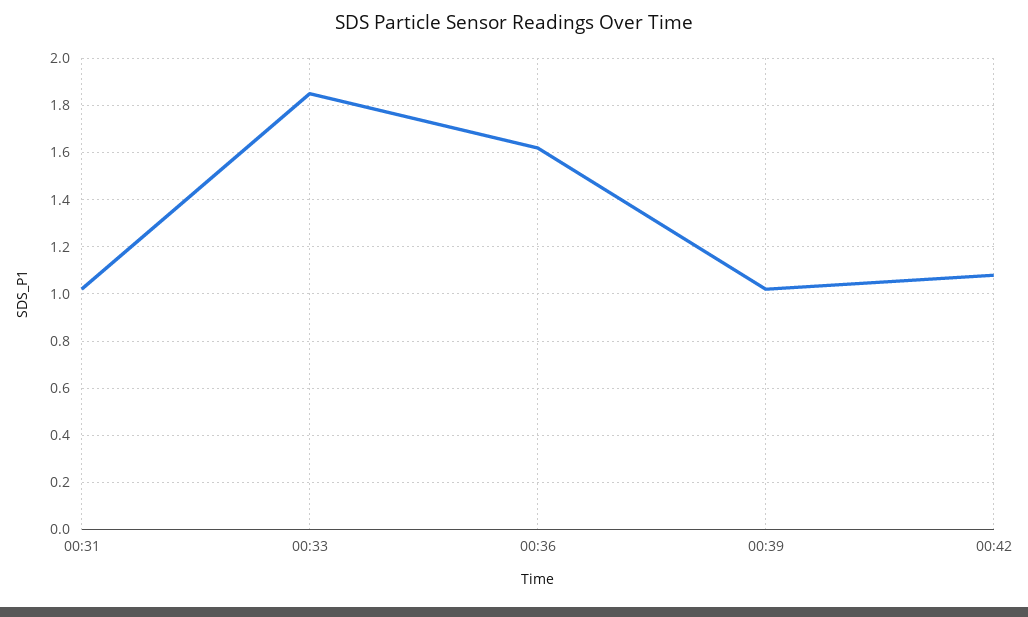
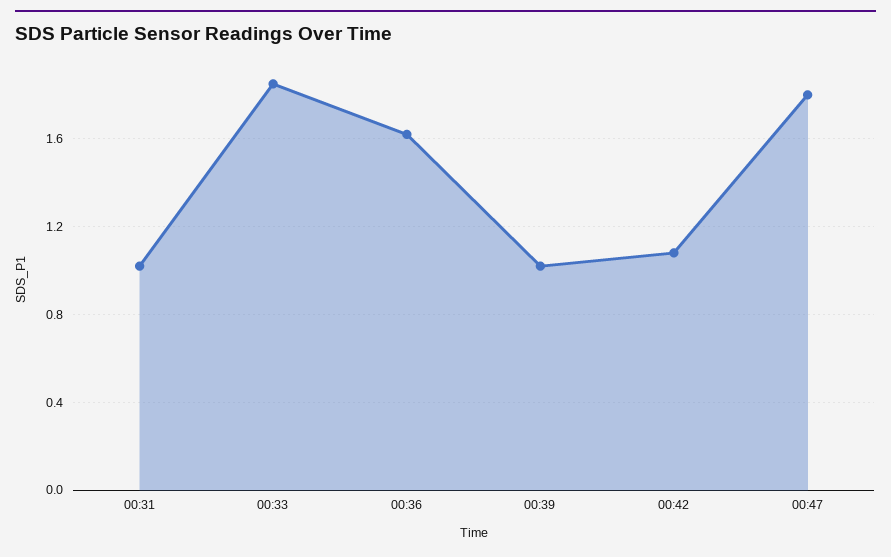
00:47: none -> 1.8

